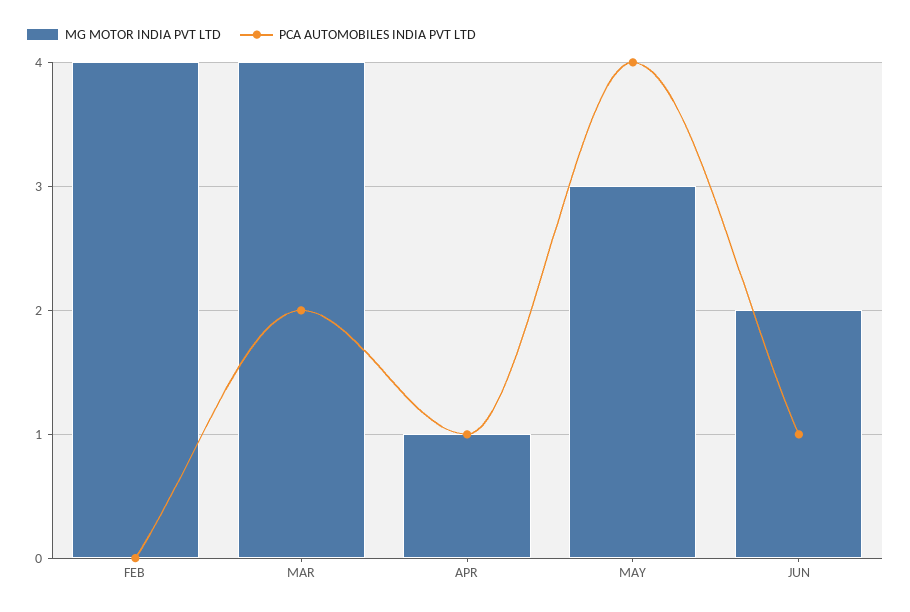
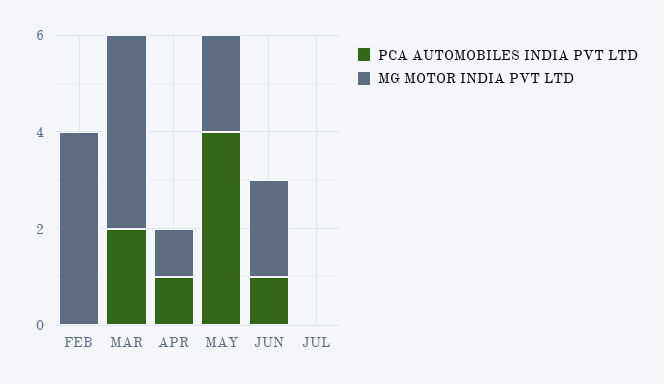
MG MOTOR INDIA PVT LTD, MAY: 3 -> 2
PCA AUTOMOBILES INDIA PVT LTD, JUL: none -> 0
MG MOTOR INDIA PVT LTD, JUL: none -> 0

